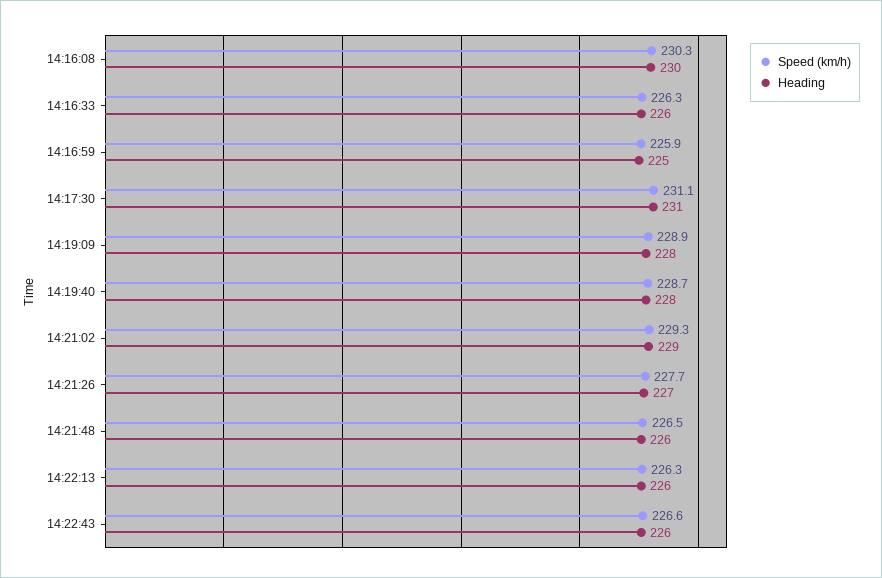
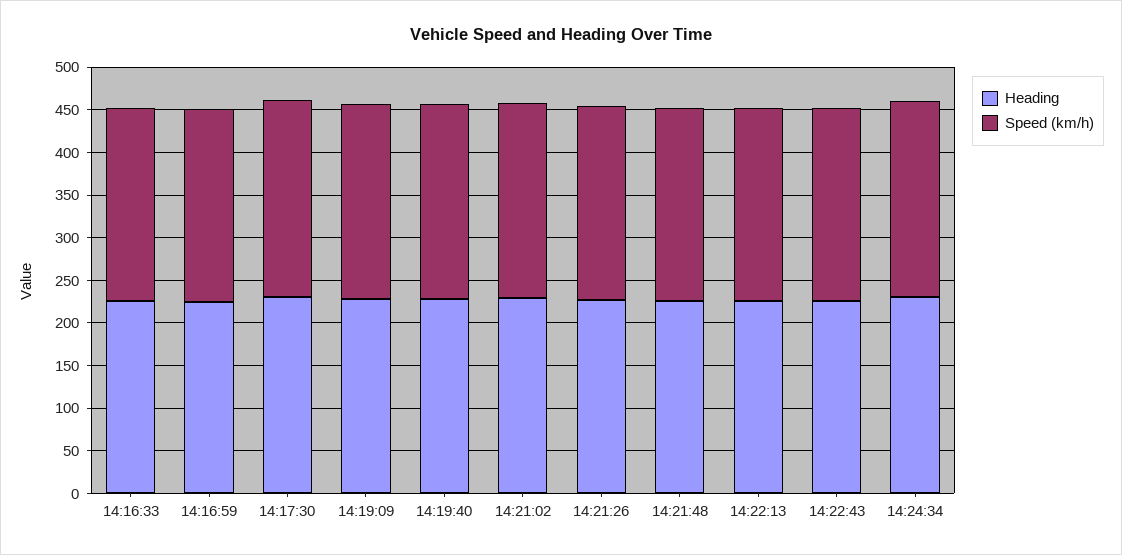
Speed (km/h), 14:16:08: 230.3 -> none
Heading, 14:16:08: 230 -> none
Heading, 14:24:34: none -> 230
Speed (km/h), 14:24:34: none -> 230

